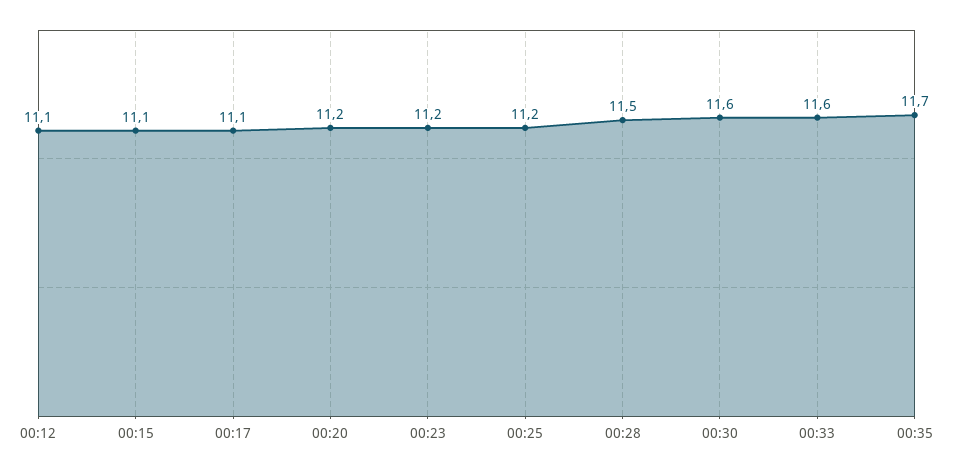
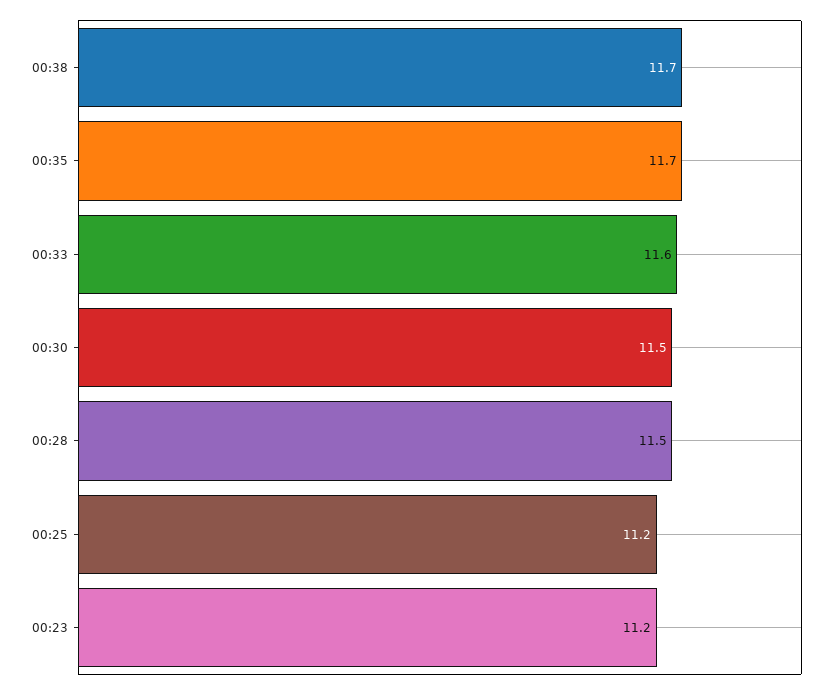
00:12: 11.1 -> none
00:15: 11.1 -> none
00:17: 11.1 -> none
00:20: 11.2 -> none
00:30: 11.6 -> 11.5
00:38: none -> 11.7

